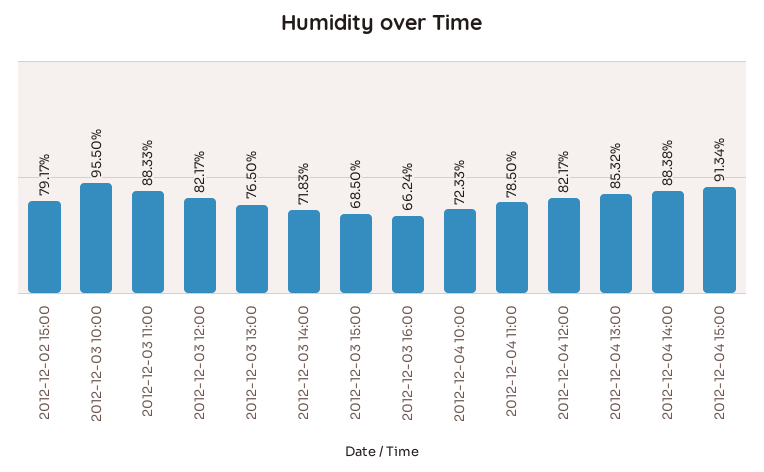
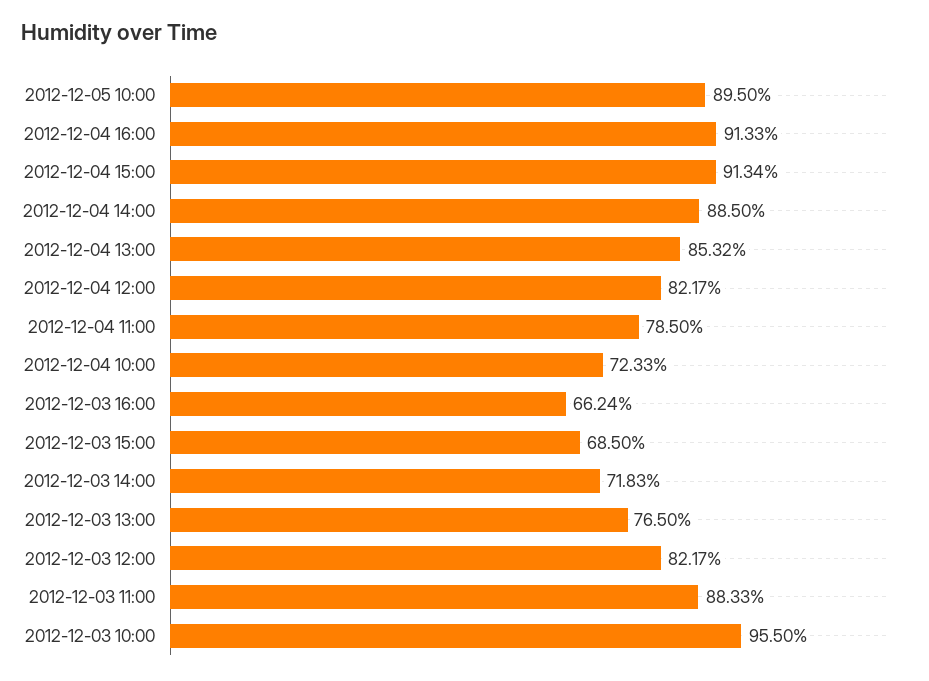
2012-12-02 15:00: 79.17 -> none
2012-12-04 14:00: 88.38 -> 88.5
2012-12-05 10:00: none -> 89.5
2012-12-04 16:00: none -> 91.33

